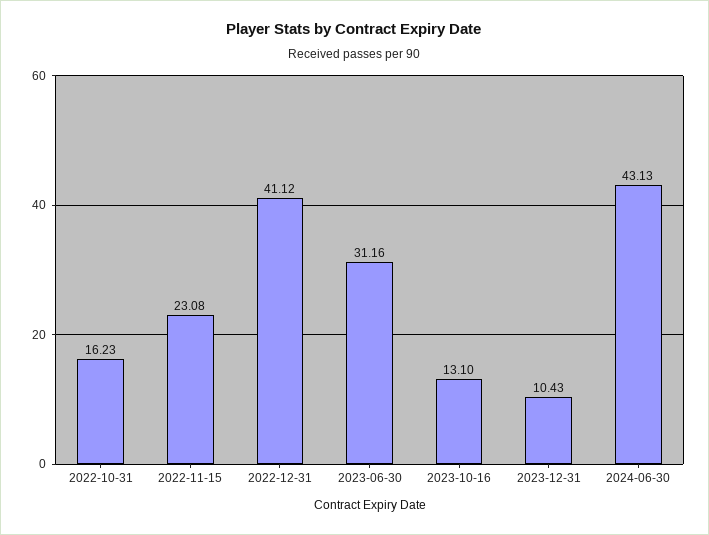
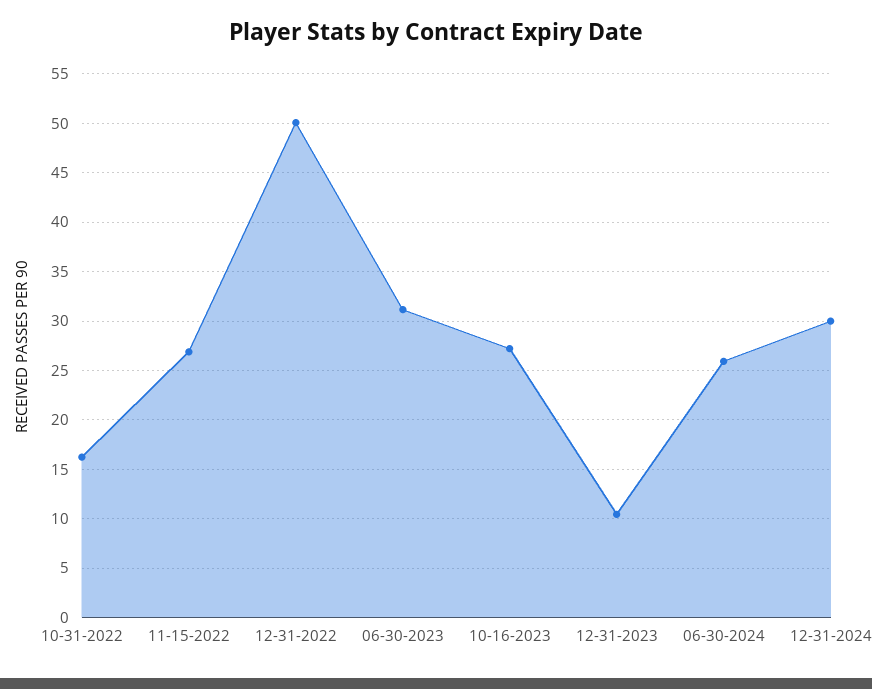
2022-11-15: 23.08 -> 27
2022-12-31: 41.12 -> 50
2023-10-16: 13.1 -> 27
2024-06-30: 43.13 -> 26
12-31-2024: none -> 30

